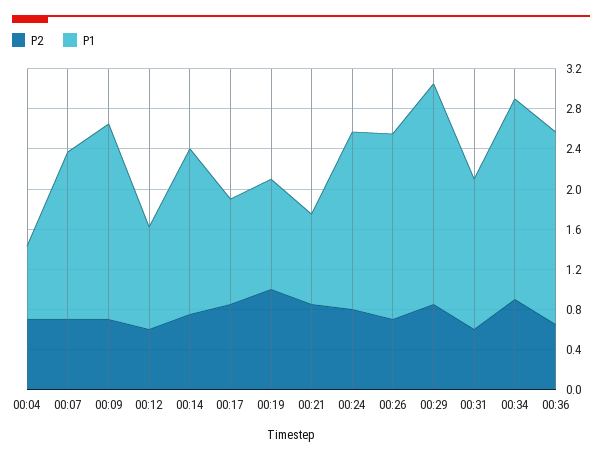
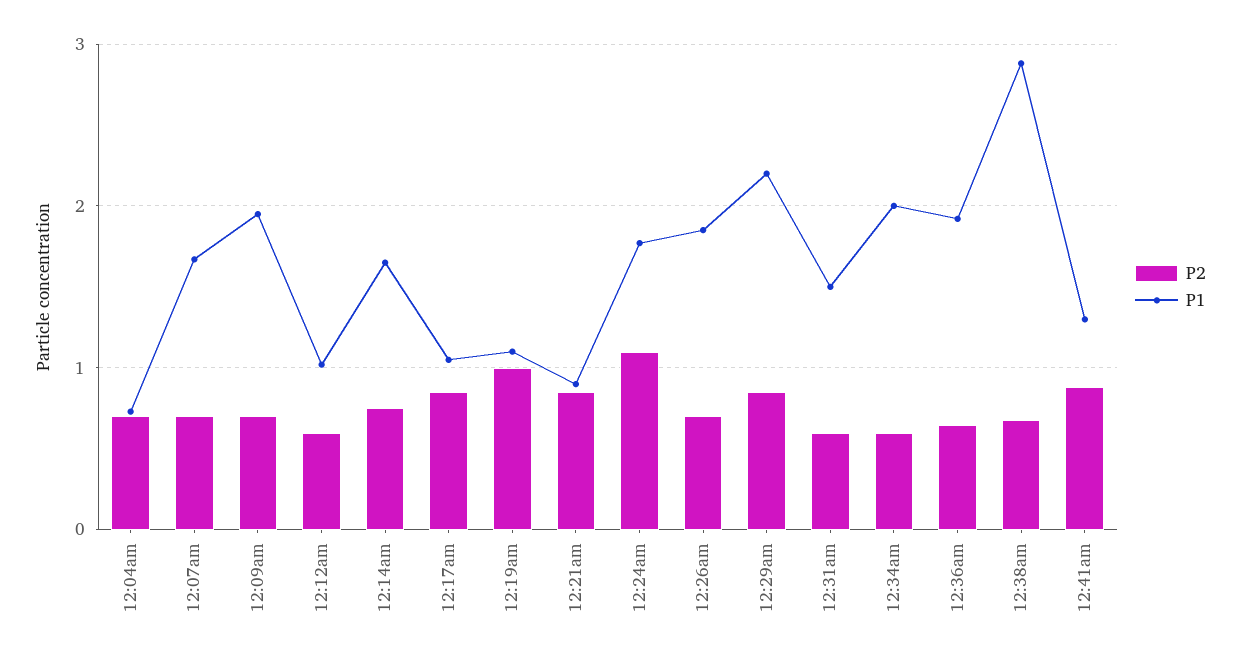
P2, 00:24: 0.8 -> 1.1
P2, 00:34: 0.9 -> 0.6
P2, 12:38am: none -> 0.7
P1, 12:38am: none -> 2.9
P2, 12:41am: none -> 0.9
P1, 12:41am: none -> 1.3

